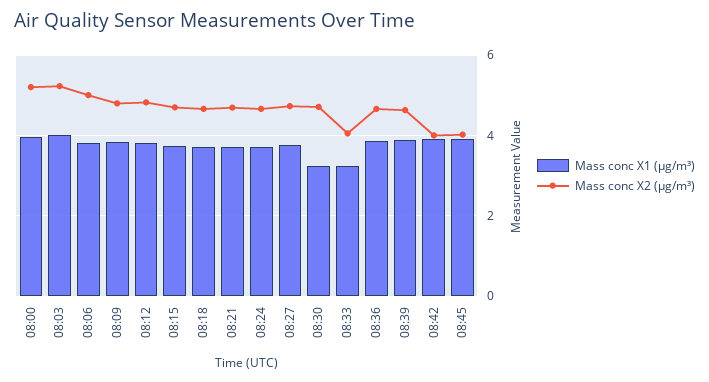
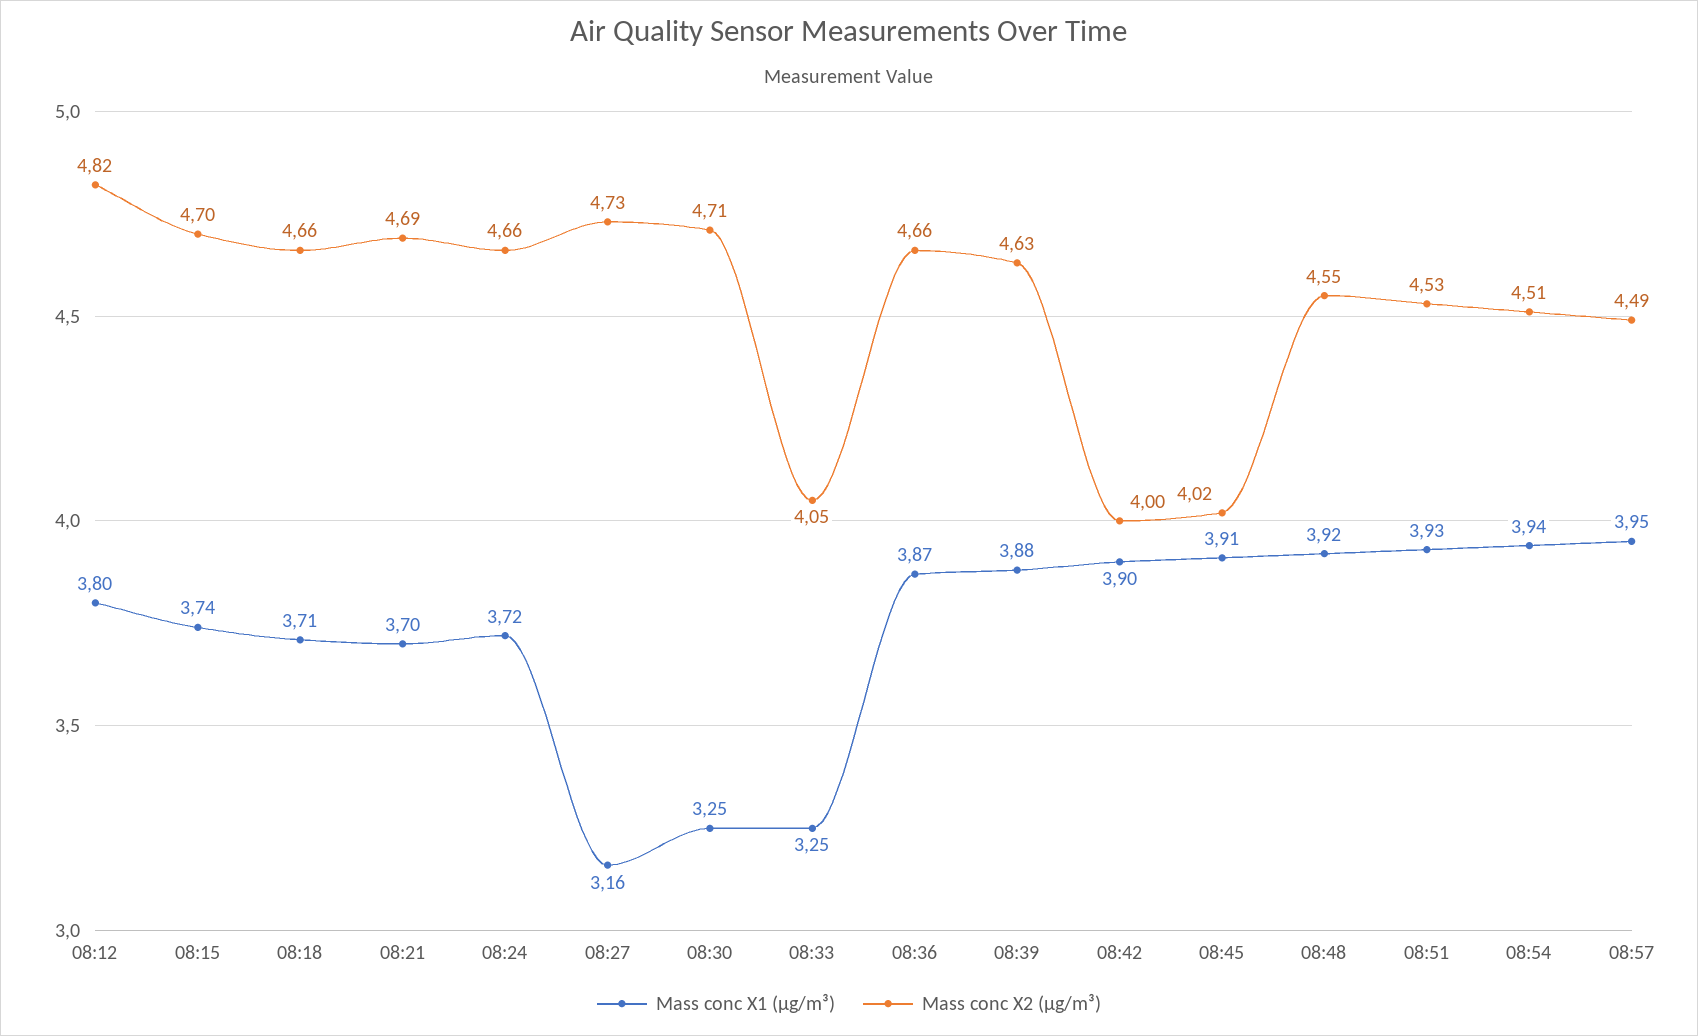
Mass conc X1 (μg/m³), 08:00: 4 -> none
Mass conc X2 (μg/m³), 08:00: 5.2 -> none
Mass conc X1 (μg/m³), 08:03: 4 -> none
Mass conc X2 (μg/m³), 08:03: 5.2 -> none
Mass conc X1 (μg/m³), 08:06: 3.8 -> none
Mass conc X2 (μg/m³), 08:06: 5 -> none
Mass conc X1 (μg/m³), 08:09: 3.8 -> none
Mass conc X2 (μg/m³), 08:09: 4.8 -> none
Mass conc X1 (μg/m³), 08:27: 3.8 -> 3.16
Mass conc X1 (μg/m³), 08:48: none -> 3.92
Mass conc X2 (μg/m³), 08:48: none -> 4.55
Mass conc X1 (μg/m³), 08:51: none -> 3.93
Mass conc X2 (μg/m³), 08:51: none -> 4.53
Mass conc X1 (μg/m³), 08:54: none -> 3.94
Mass conc X2 (μg/m³), 08:54: none -> 4.51
Mass conc X1 (μg/m³), 08:57: none -> 3.95
Mass conc X2 (μg/m³), 08:57: none -> 4.49

